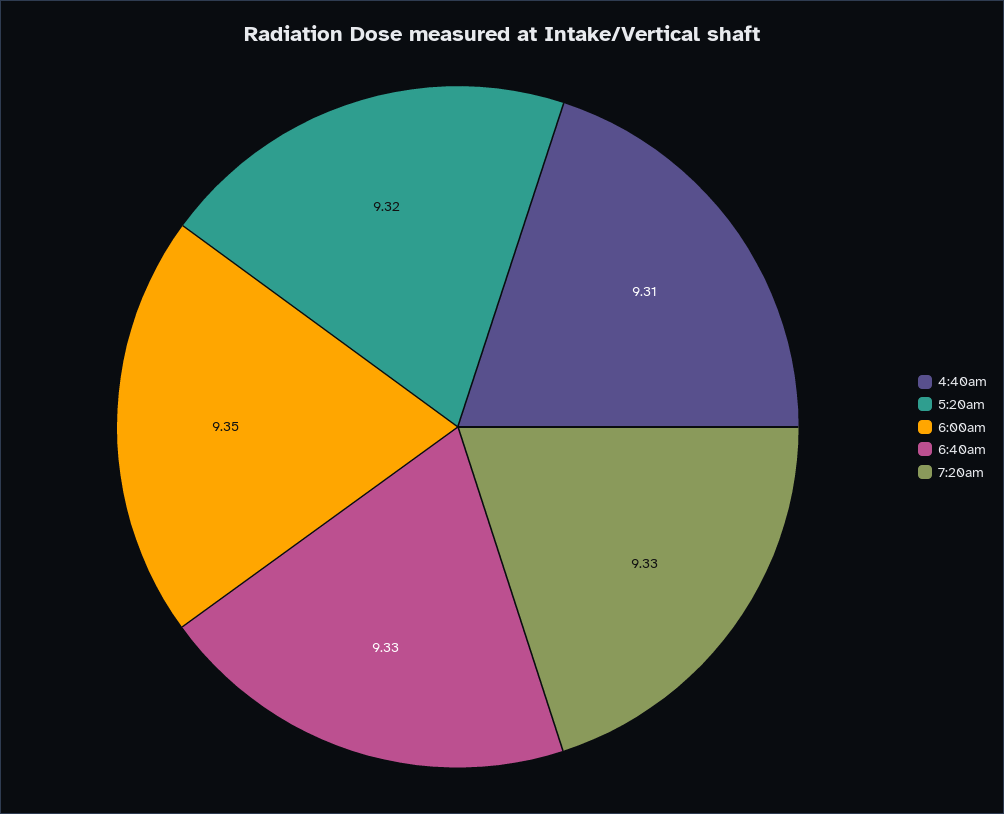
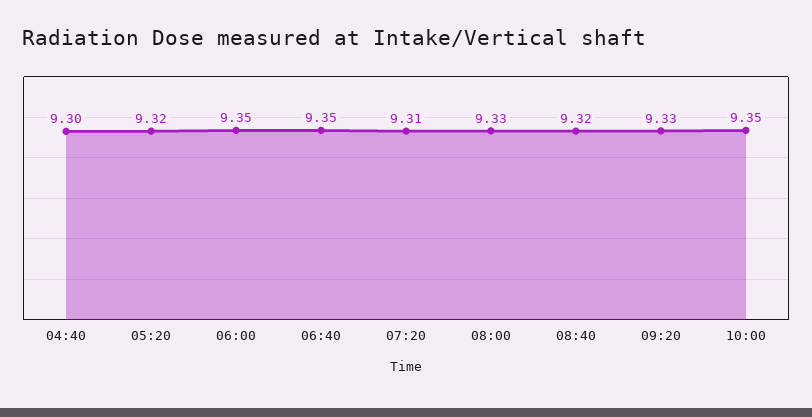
4:40am: 9.31 -> 9.3
6:40am: 9.33 -> 9.35
7:20am: 9.33 -> 9.31
08:00: none -> 9.33
08:40: none -> 9.32
09:20: none -> 9.33
10:00: none -> 9.35

